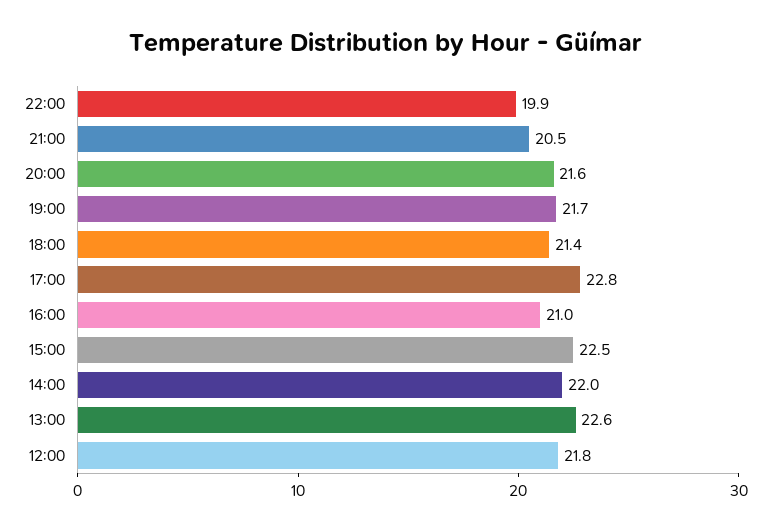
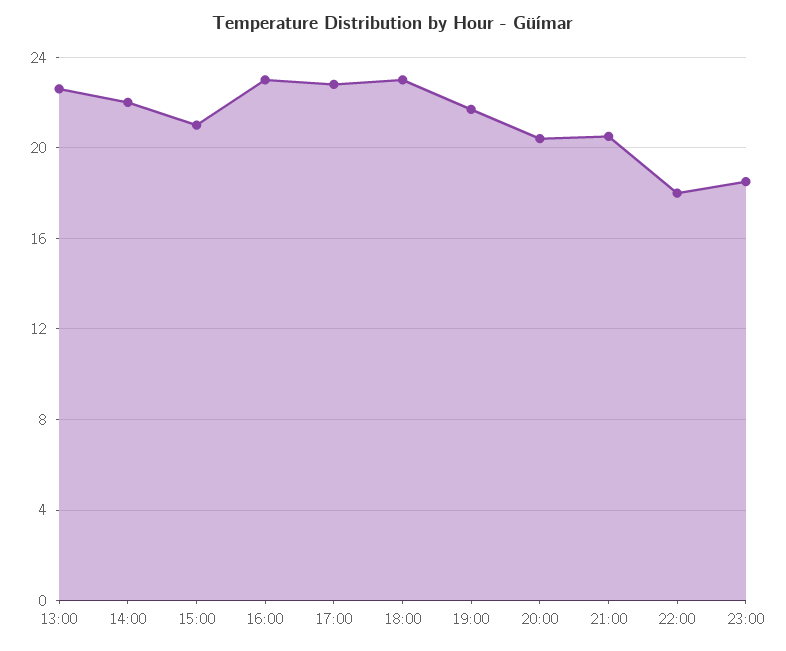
22:00: 19.9 -> 18
20:00: 21.6 -> 20.5
18:00: 21.4 -> 23
16:00: 21 -> 23
15:00: 22.5 -> 21
12:00: 21.8 -> none
23:00: none -> 18.5

